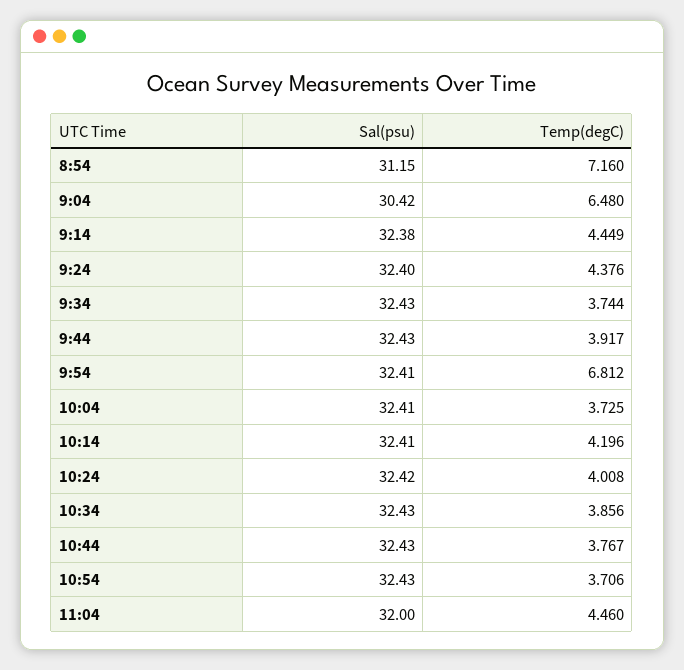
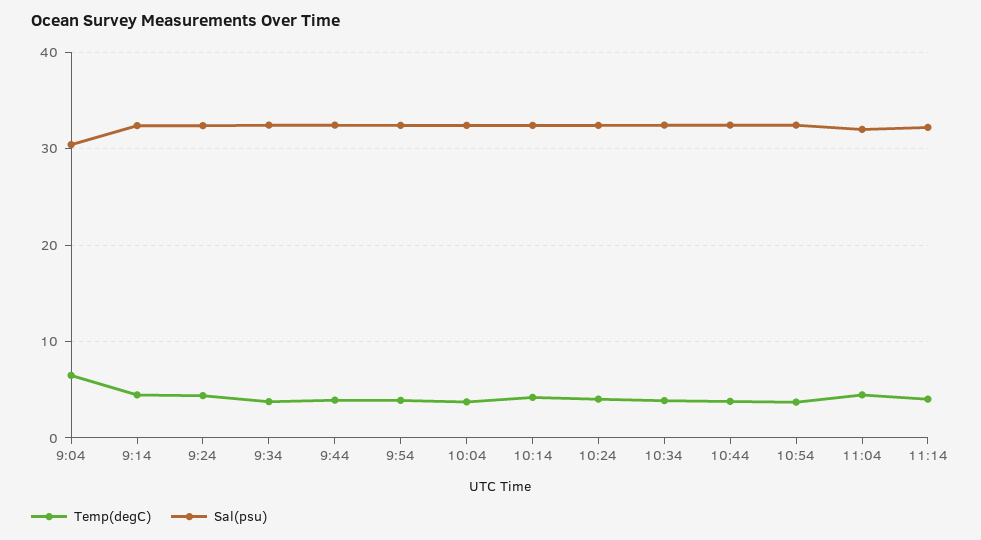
Sal(psu), 8:54: 31.15 -> none
Temp(degC), 8:54: 7.16 -> none
Temp(degC), 9:54: 6.812 -> 4
Temp(degC), 11:14: none -> 4
Sal(psu), 11:14: none -> 32

